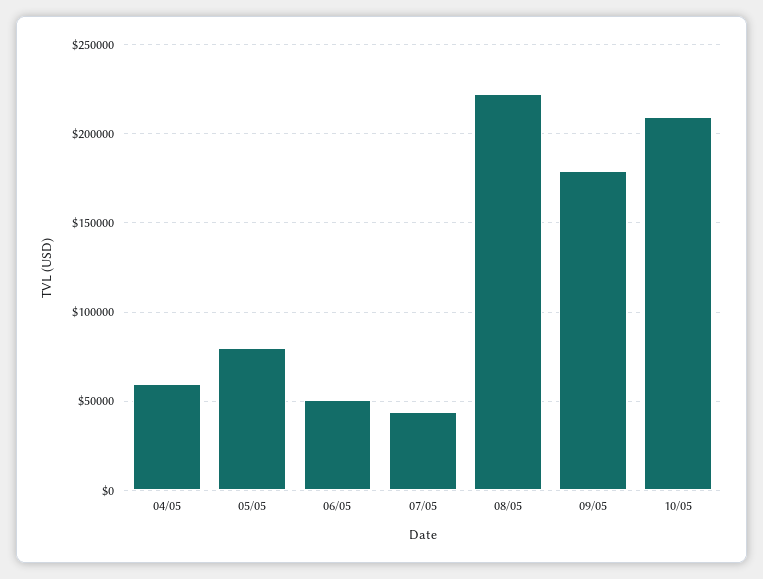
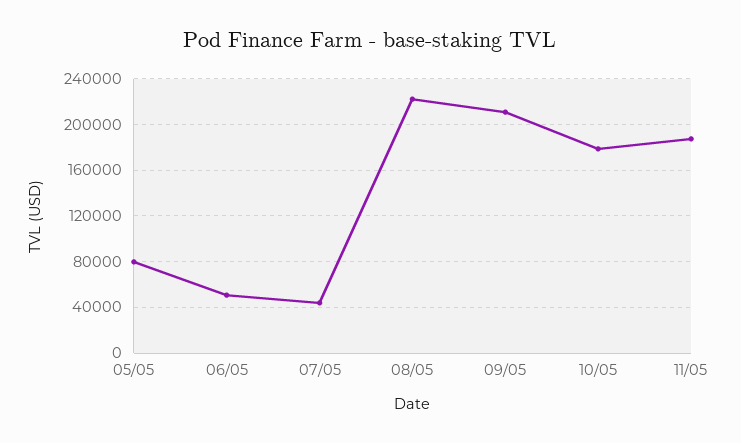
04/05: 60000 -> none
09/05: 180000 -> 210000
10/05: 210000 -> 180000
11/05: none -> 190000

